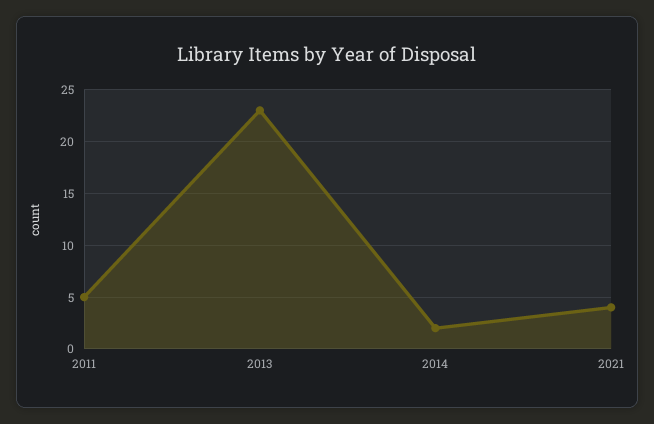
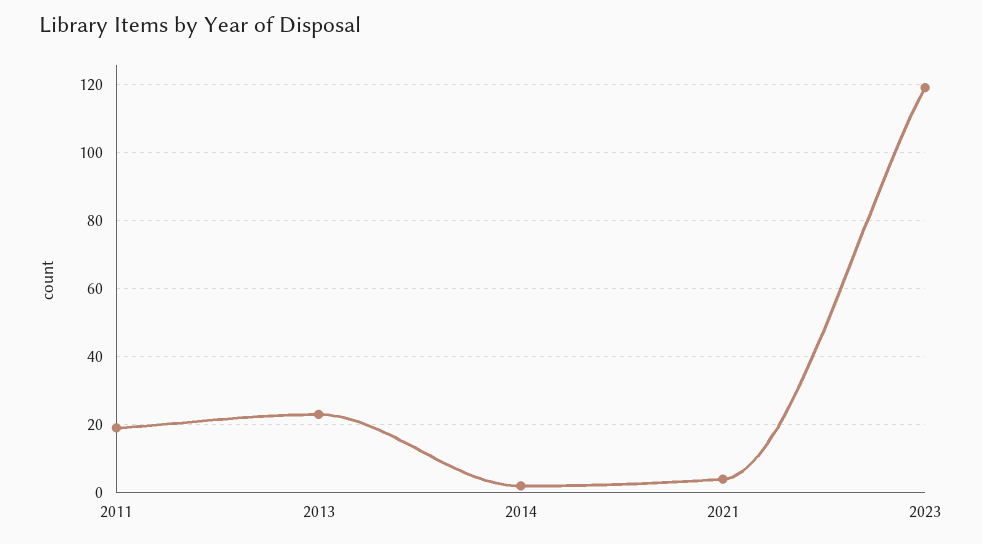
2011: 5 -> 20
2023: none -> 120

